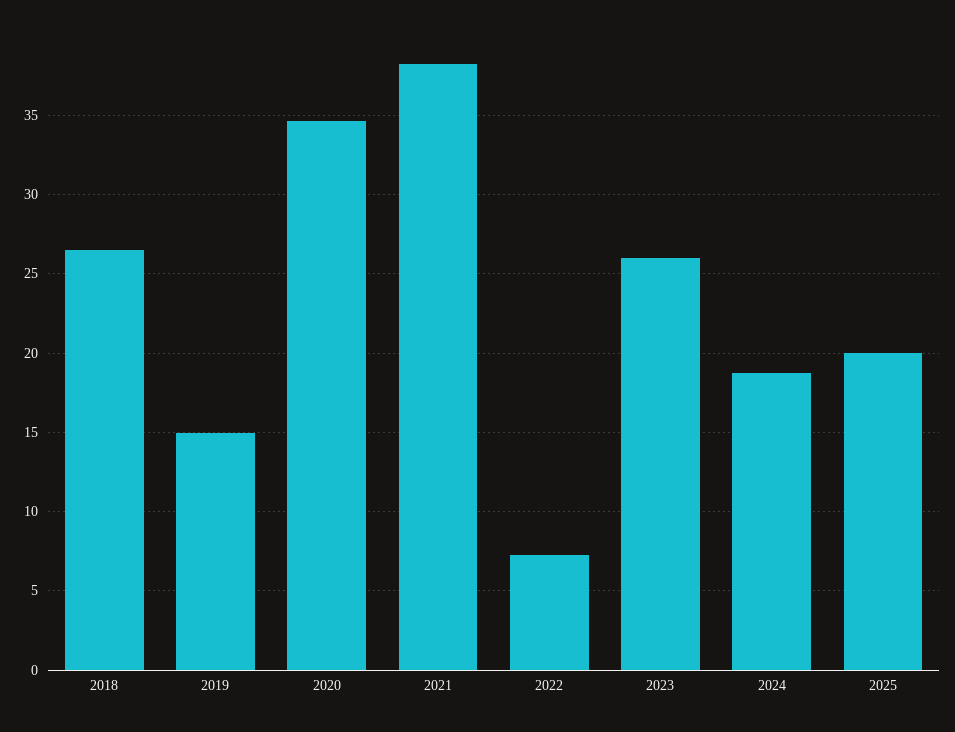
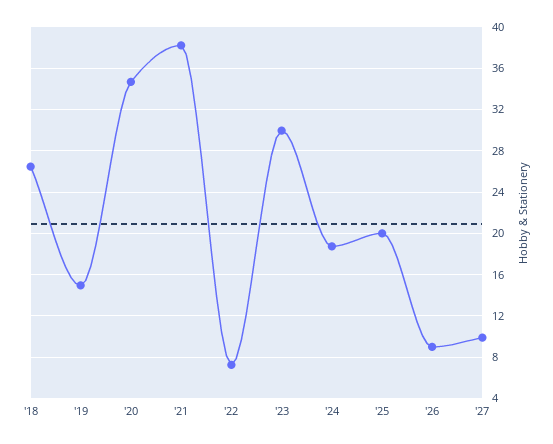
2023: 26 -> 30
'26: none -> 9
'27: none -> 10

